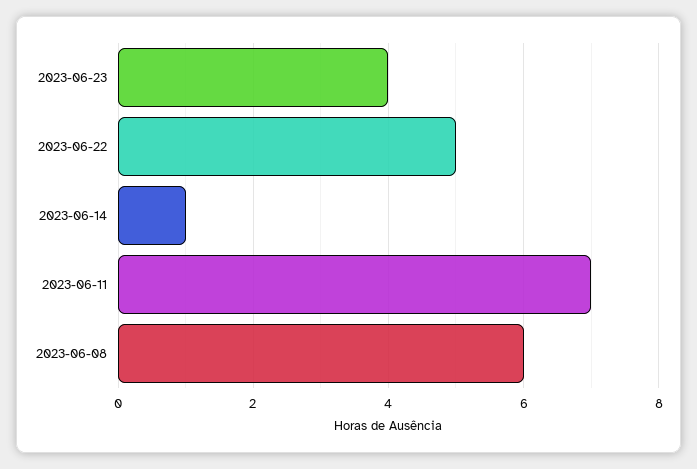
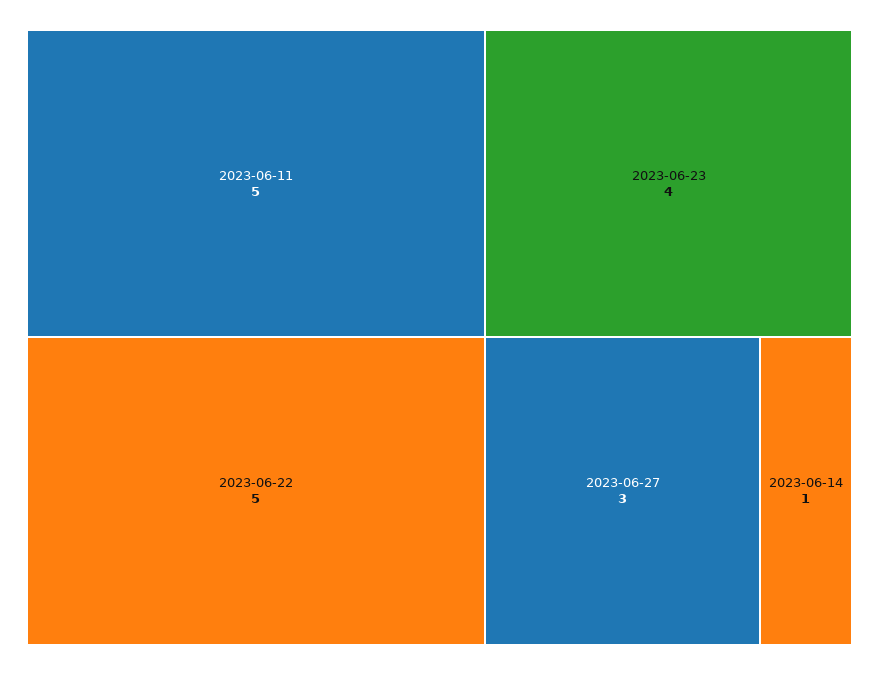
2023-06-11: 7 -> 5
2023-06-08: 6 -> none
2023-06-27: none -> 3

